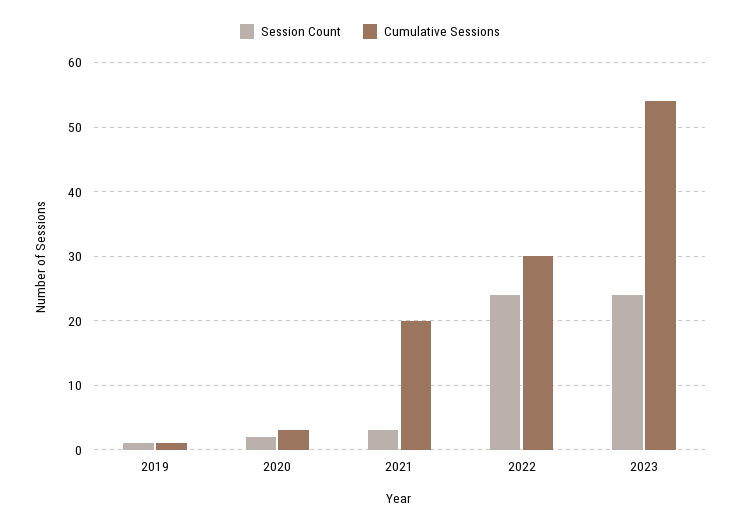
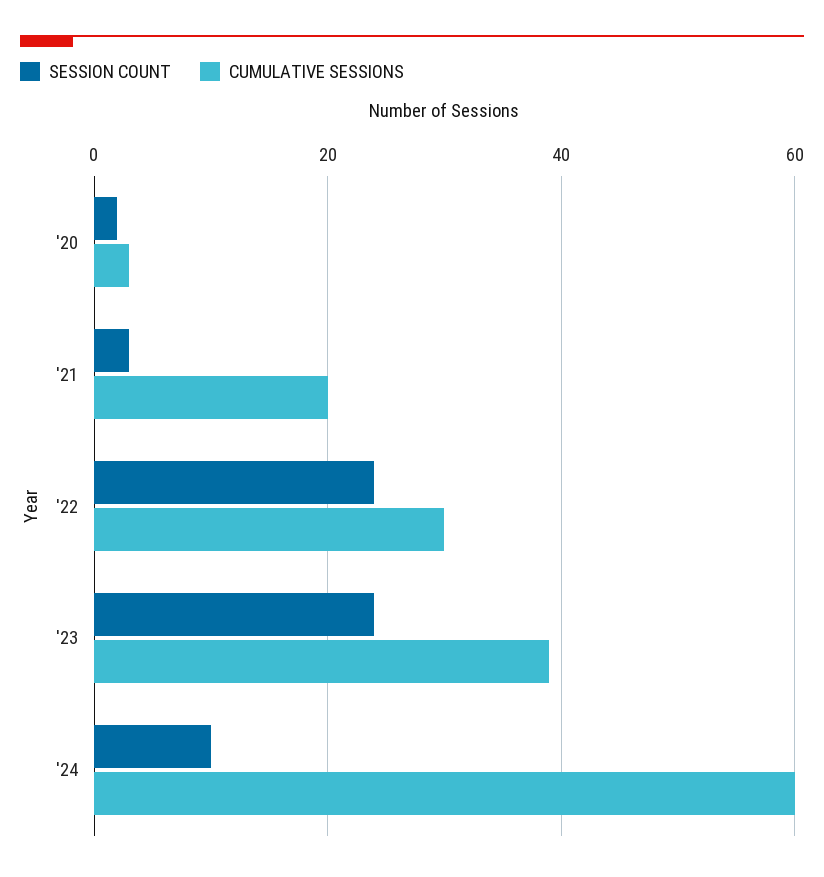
Session Count, 2019: 1 -> none
Cumulative Sessions, 2019: 1 -> none
Cumulative Sessions, 2023: 54 -> 40
Session Count, '24: none -> 10
Cumulative Sessions, '24: none -> 60

